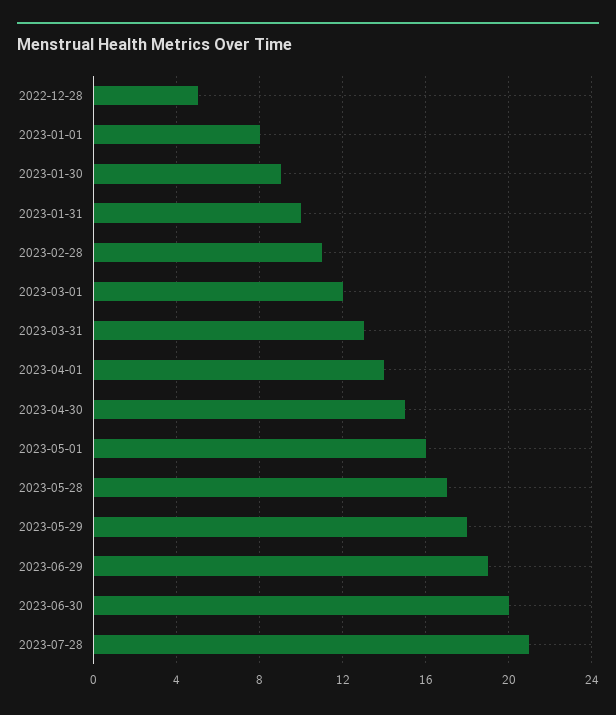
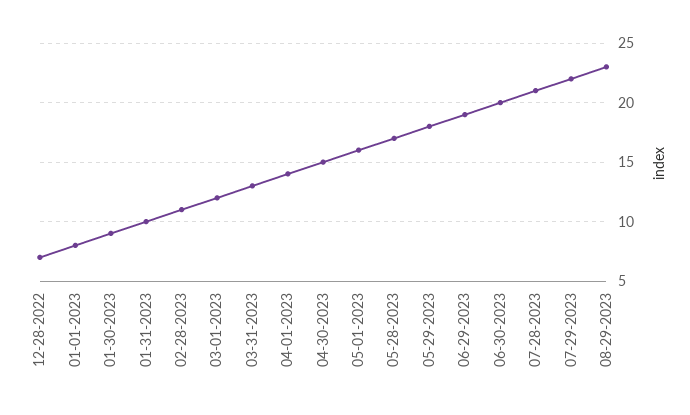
2022-12-28: 5 -> 7
07-29-2023: none -> 22
08-29-2023: none -> 23

